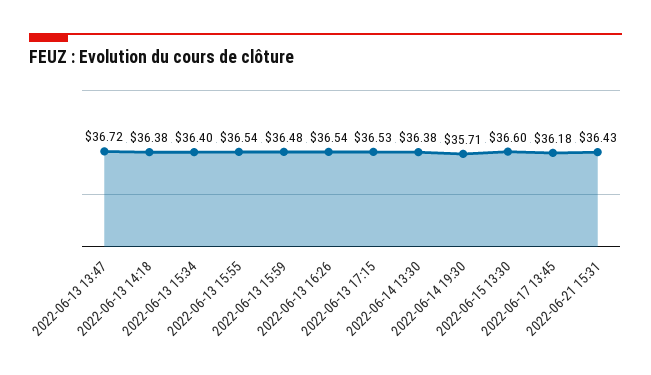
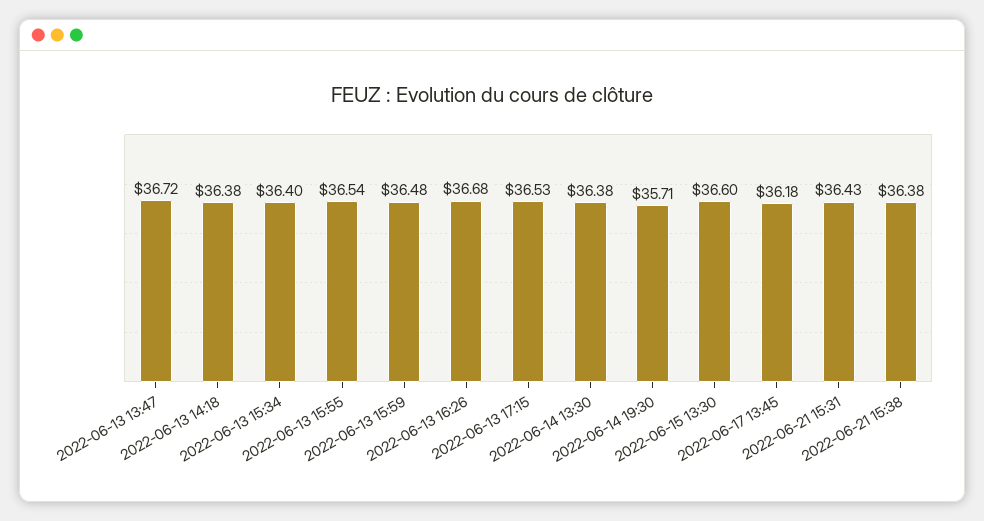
2022-06-13 16:26: 36.54 -> 36.68
2022-06-21 15:38: none -> 36.38

